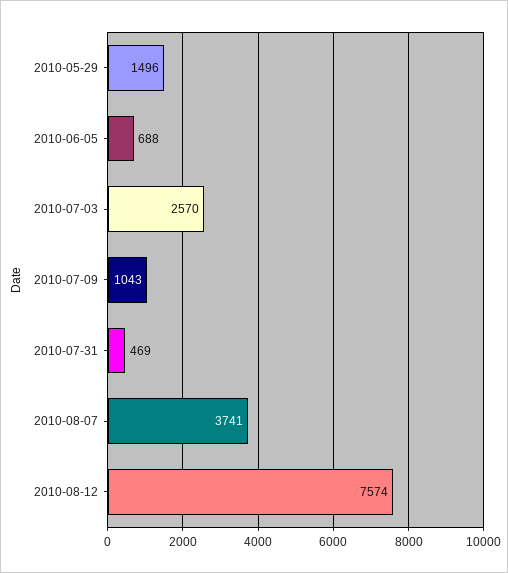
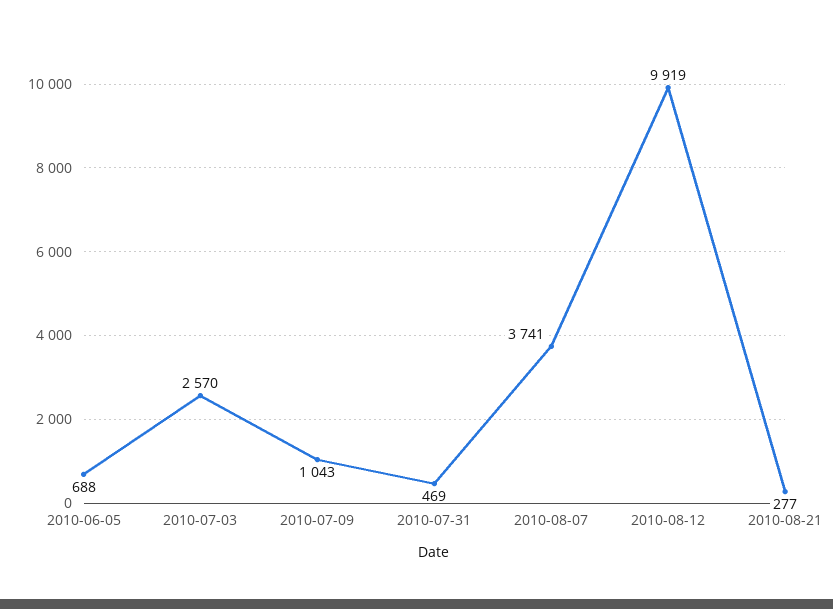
2010-05-29: 1496 -> none
2010-08-12: 7574 -> 9919
2010-08-21: none -> 277

